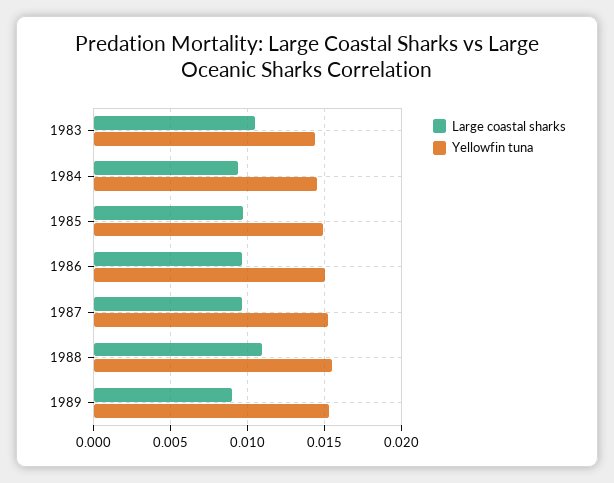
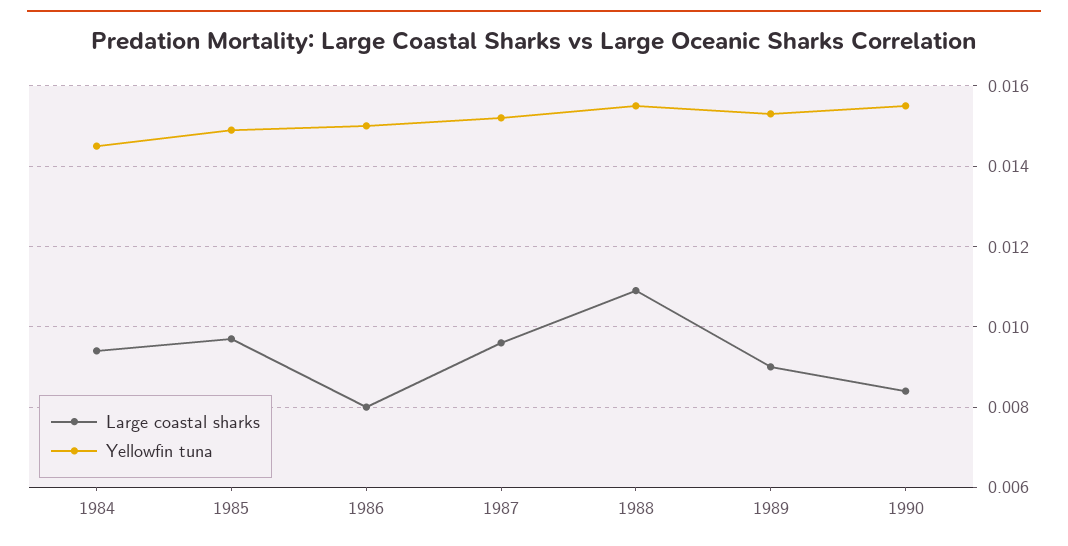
Large coastal sharks, 1983: 0.0105 -> none
Yellowfin tuna, 1983: 0.0145 -> none
Large coastal sharks, 1986: 0.0095 -> 0.008
Large coastal sharks, 1990: none -> 0.0085
Yellowfin tuna, 1990: none -> 0.0155

